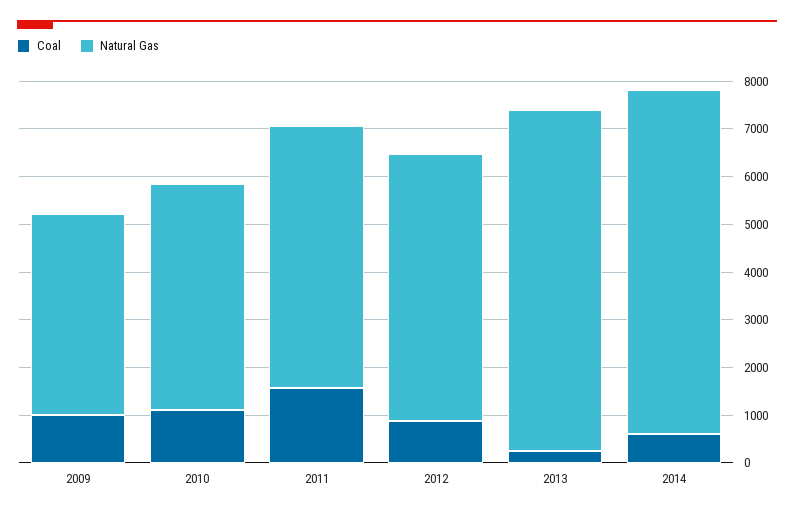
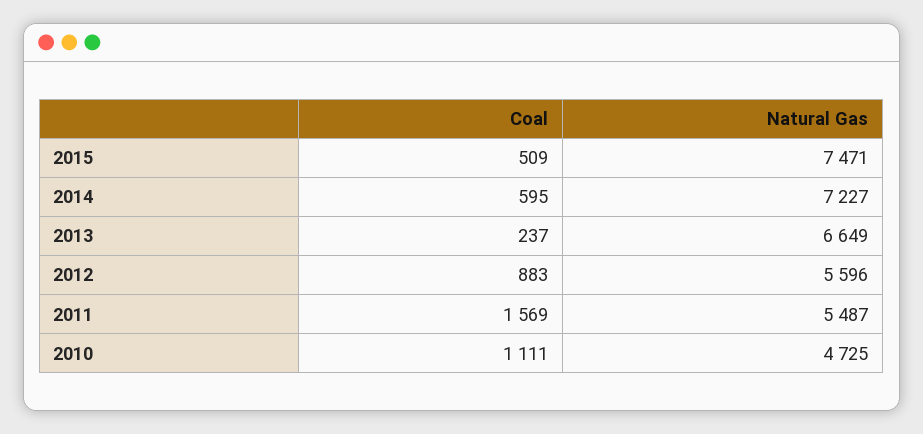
Coal, 2009: 1000 -> none
Natural Gas, 2009: 4200 -> none
Natural Gas, 2013: 7200 -> 6649
Coal, 2015: none -> 509
Natural Gas, 2015: none -> 7471

